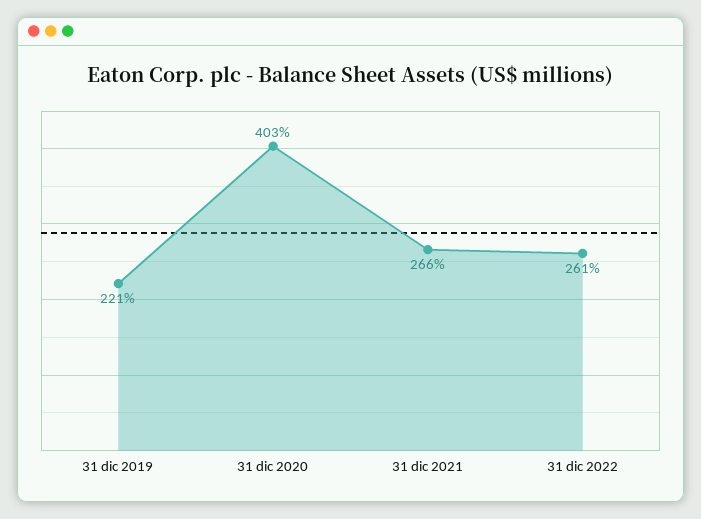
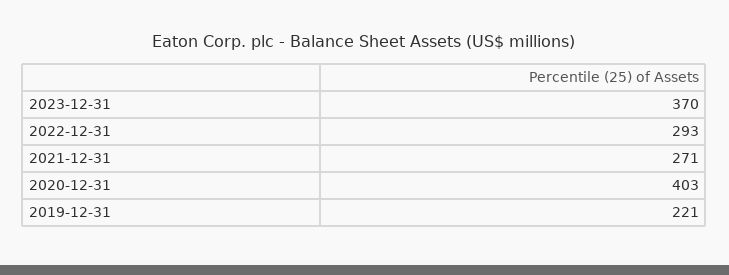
31 dic 2021: 266 -> 271
31 dic 2022: 261 -> 293
2023-12-31: none -> 370

